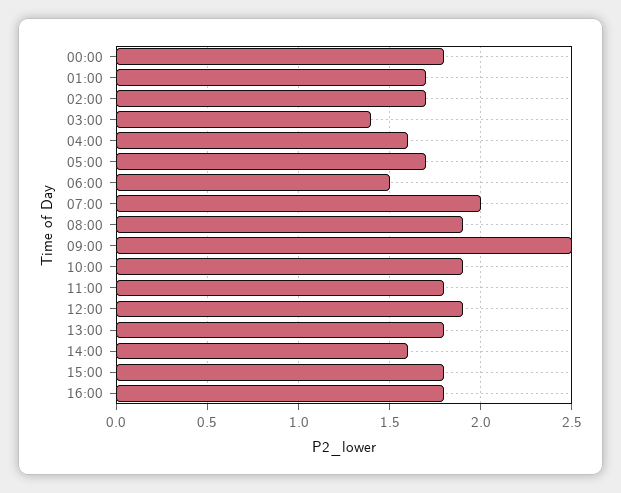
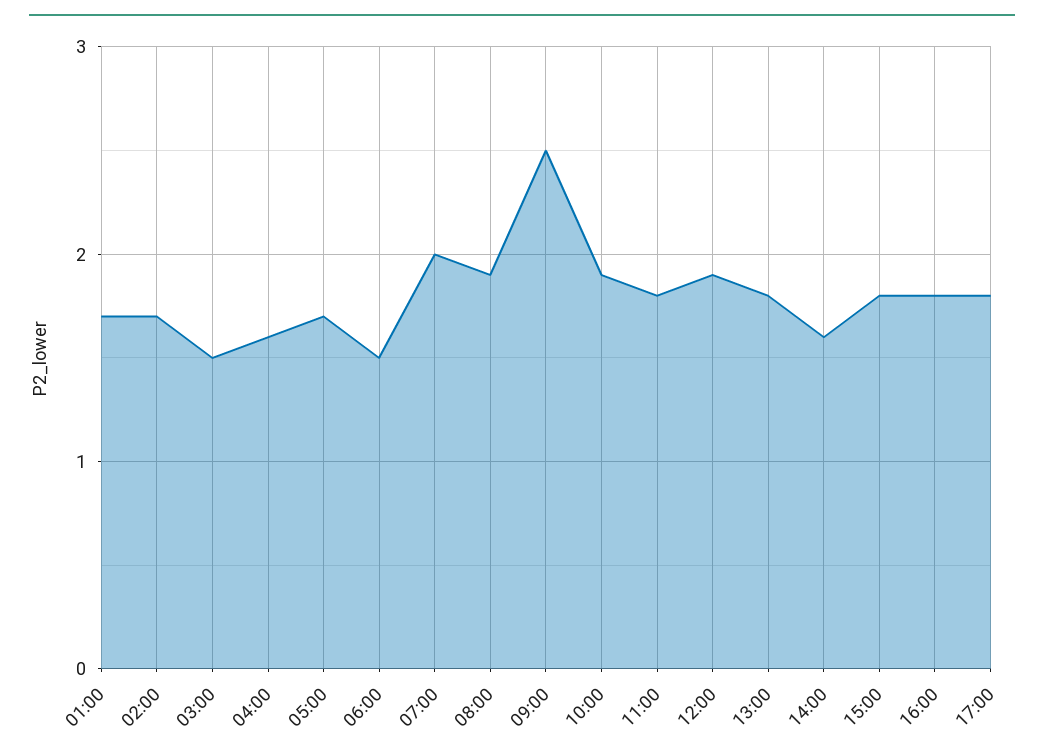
00:00: 1.8 -> none
03:00: 1.4 -> 1.5
17:00: none -> 1.8

